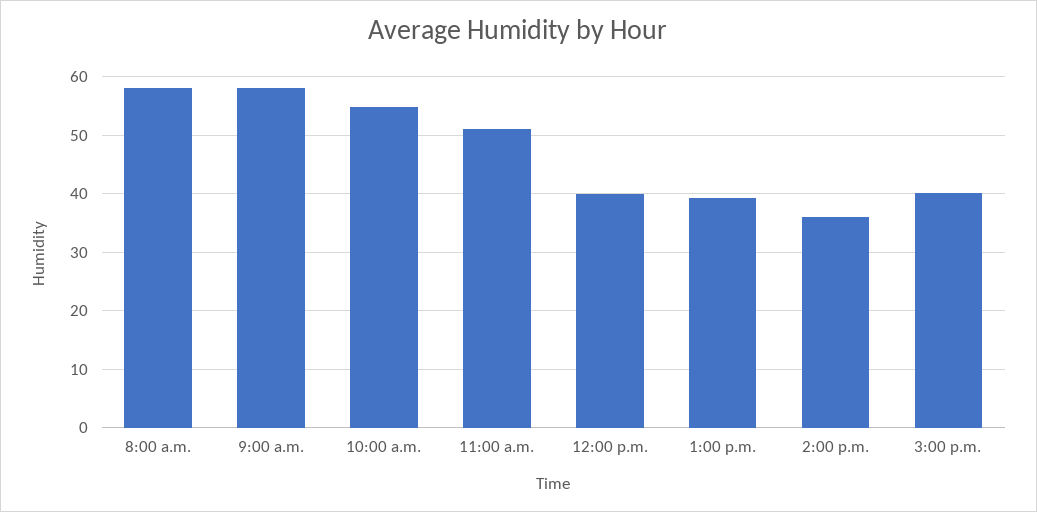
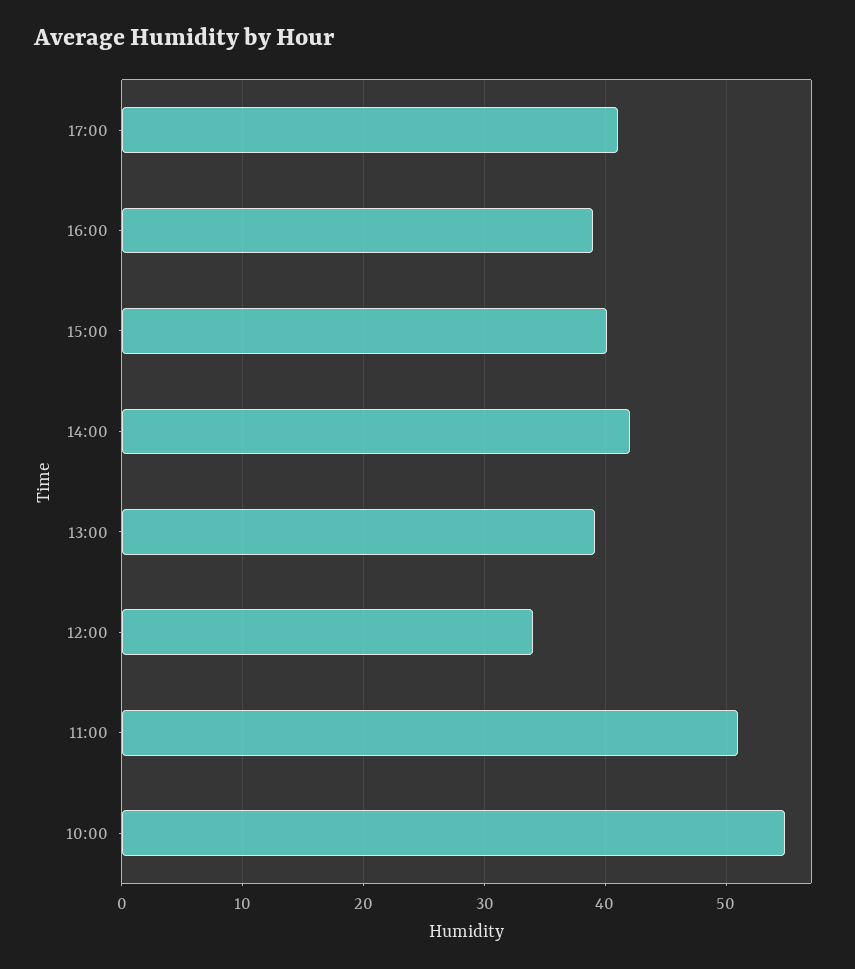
8:00 a.m.: 58 -> none
9:00 a.m.: 58 -> none
12:00 p.m.: 40 -> 34
2:00 p.m.: 36 -> 42
17:00: none -> 41
16:00: none -> 39

